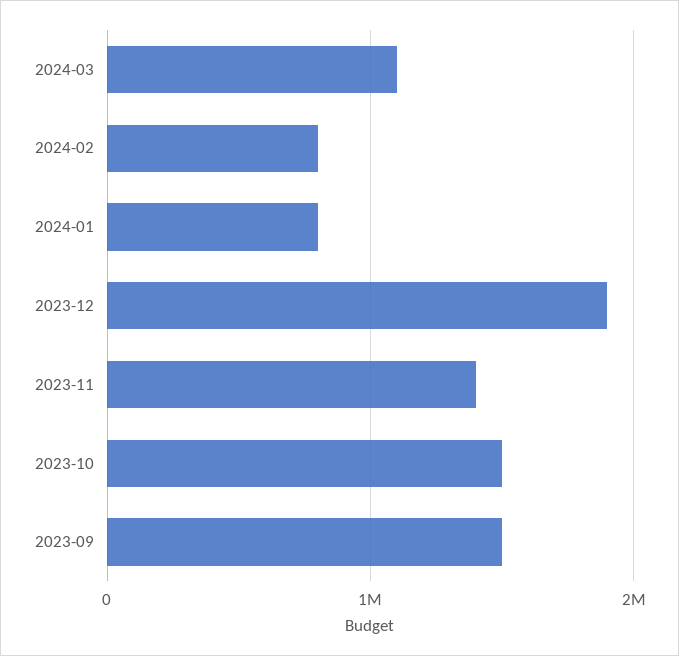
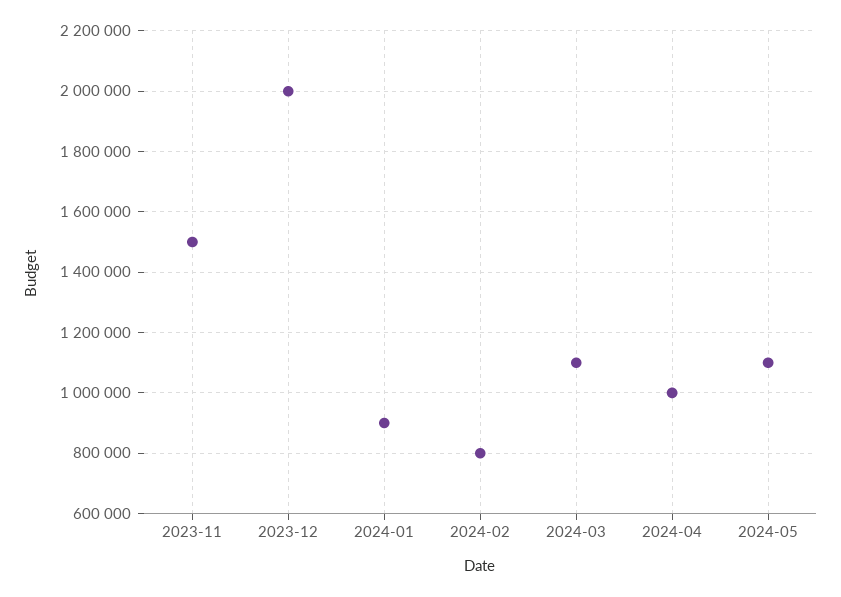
2024-01: 800000 -> 900000
2023-12: 1900000 -> 2000000
2023-11: 1400000 -> 1500000
2023-10: 1500000 -> none
2023-09: 1500000 -> none
2024-04: none -> 1000000
2024-05: none -> 1100000

